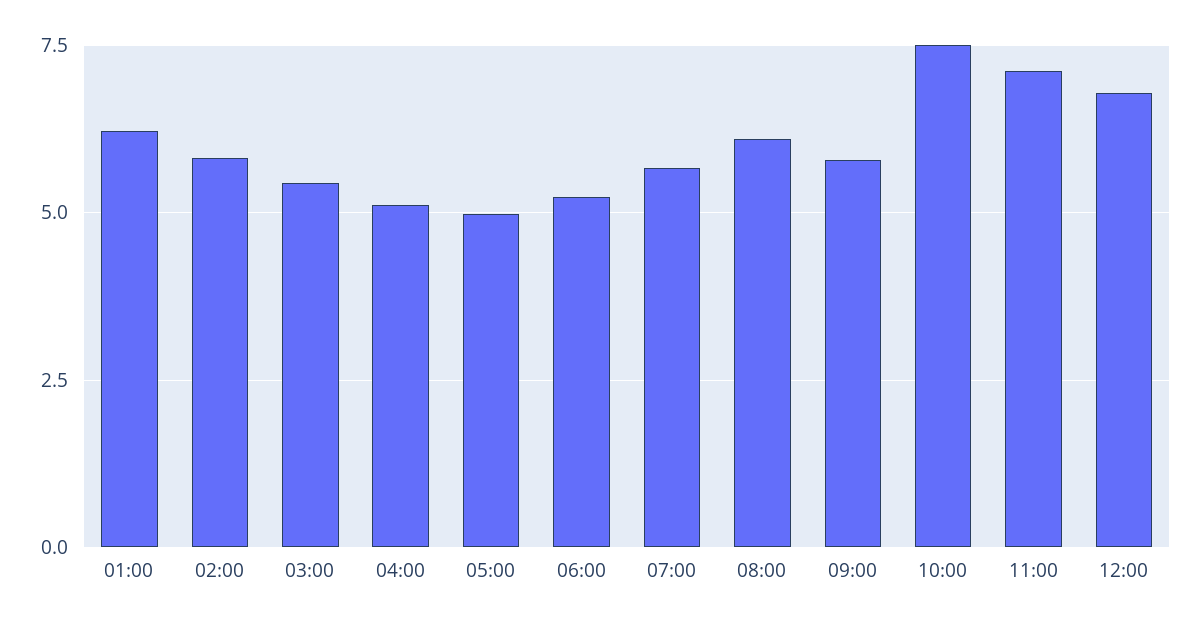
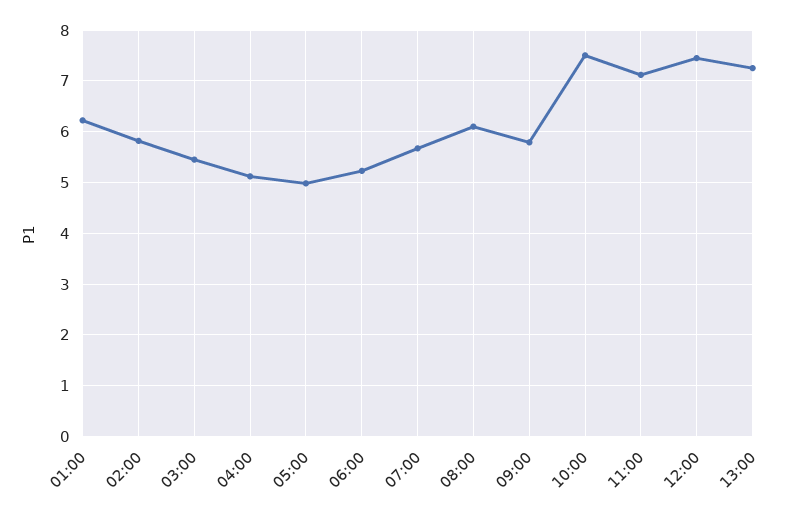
12:00: 6.75 -> 7.4
13:00: none -> 7.2

